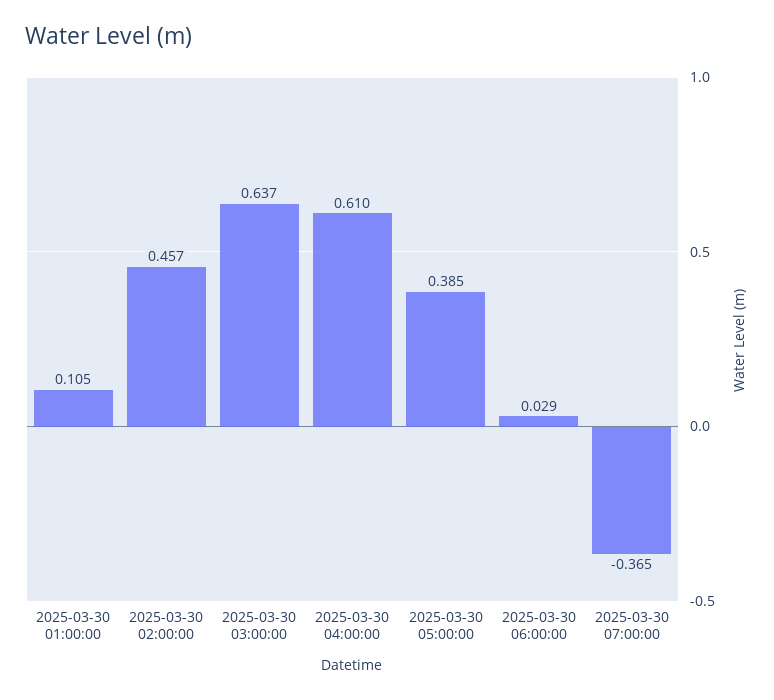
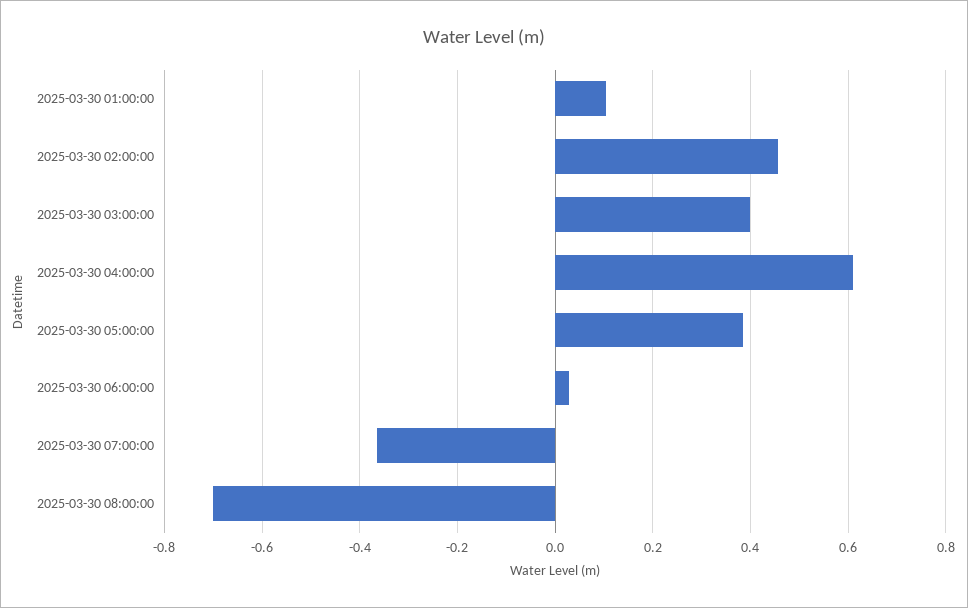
2025-03-30 03:00:00: 0.637 -> 0.4
2025-03-30 08:00:00: none -> -0.7

